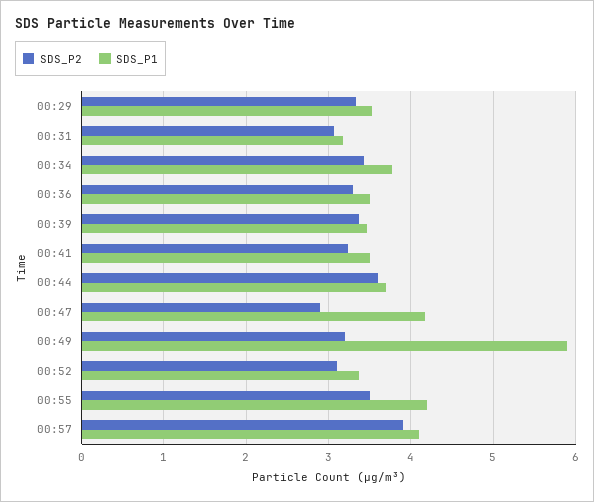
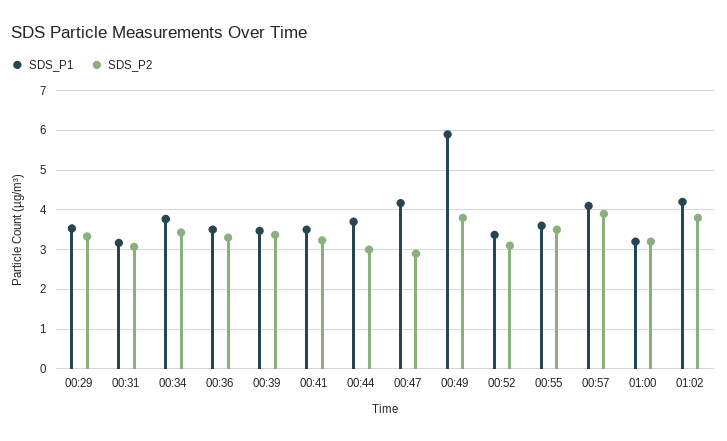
SDS_P2, 00:44: 3.6 -> 3
SDS_P2, 00:49: 3.2 -> 3.8
SDS_P1, 00:55: 4.2 -> 3.6
SDS_P1, 01:00: none -> 3.2
SDS_P2, 01:00: none -> 3.2
SDS_P1, 01:02: none -> 4.2
SDS_P2, 01:02: none -> 3.8

